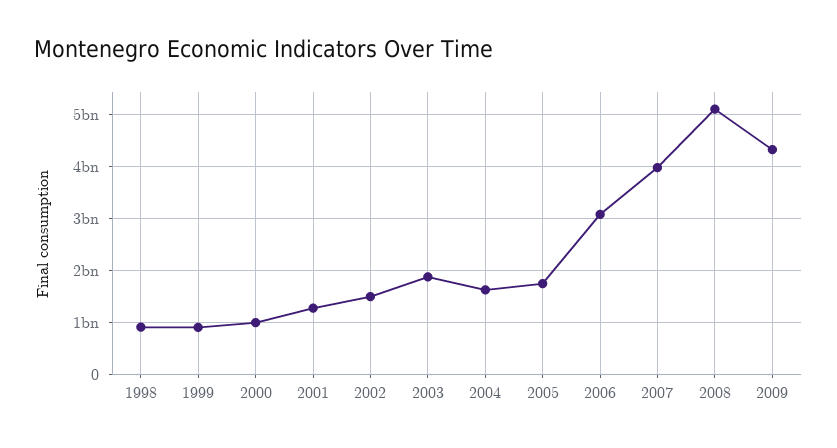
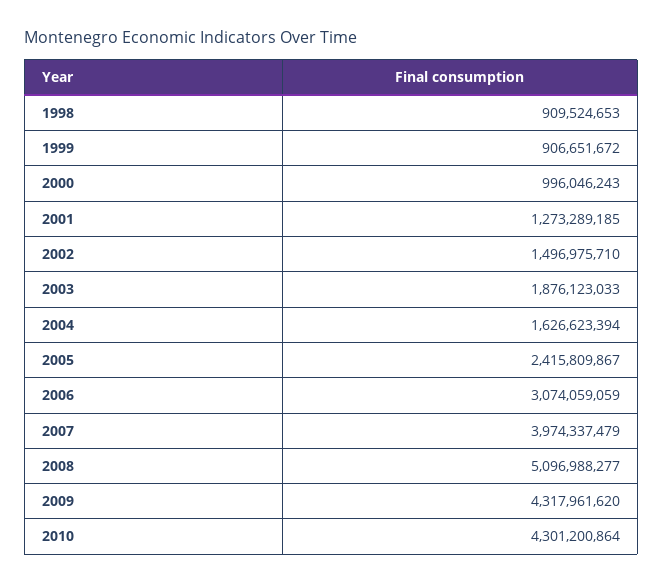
2005: 1800000000 -> 2415809867
2010: none -> 4301200864

